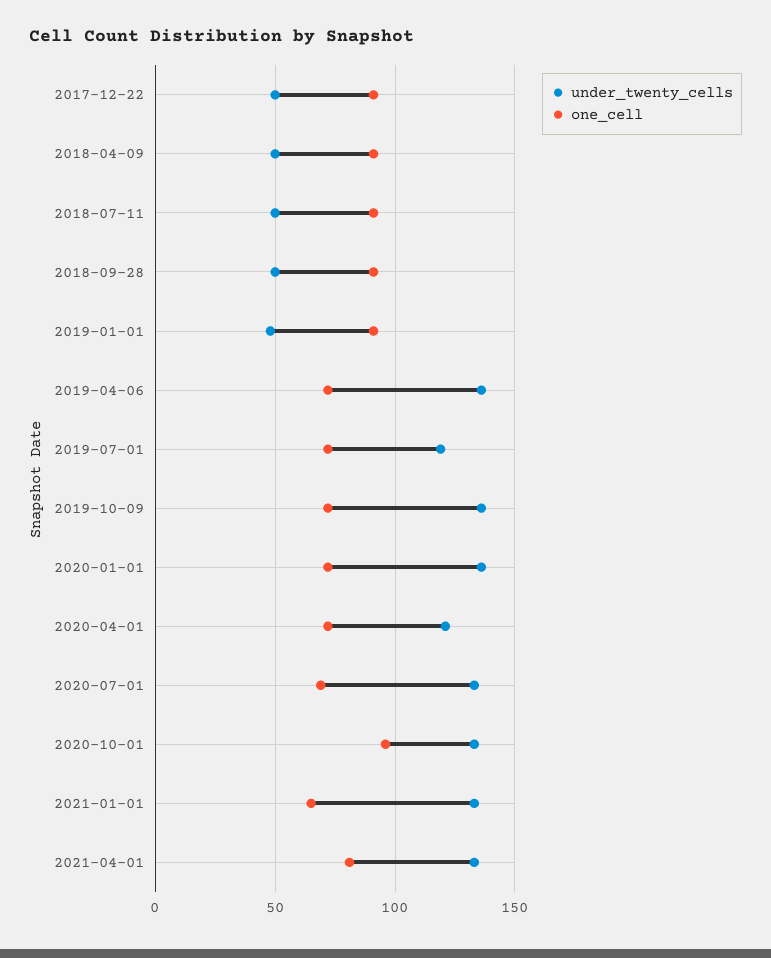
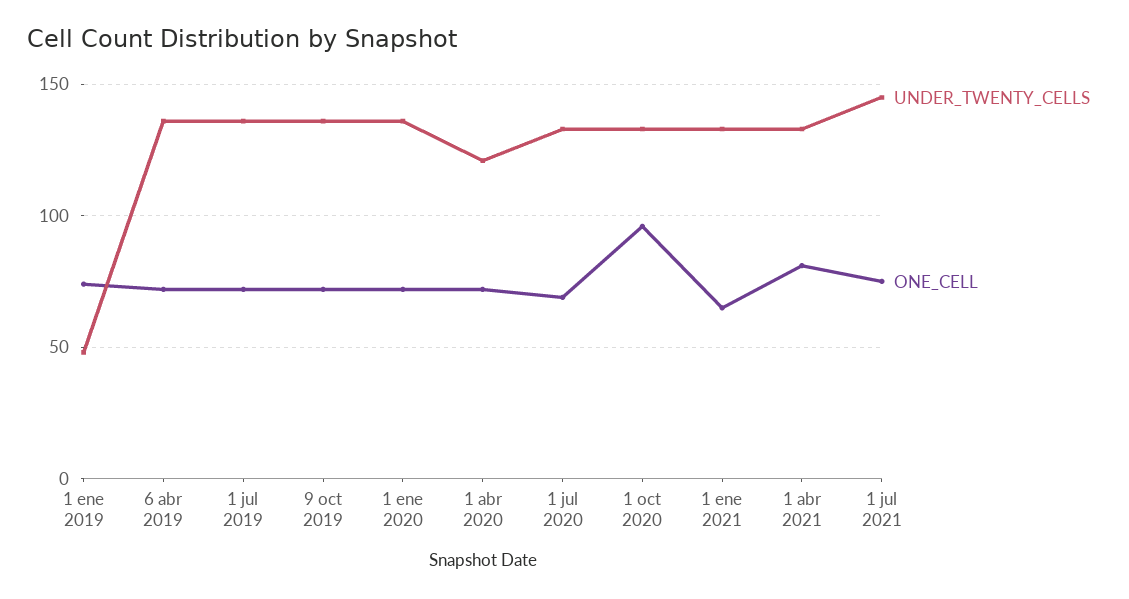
under_twenty_cells, 2017-12-22: 50 -> none
one_cell, 2017-12-22: 90 -> none
under_twenty_cells, 2018-04-09: 50 -> none
one_cell, 2018-04-09: 90 -> none
under_twenty_cells, 2018-07-11: 50 -> none
one_cell, 2018-07-11: 90 -> none
under_twenty_cells, 2018-09-28: 50 -> none
one_cell, 2018-09-28: 90 -> none
one_cell, 2019-01-01: 90 -> 75
under_twenty_cells, 2019-07-01: 120 -> 135
under_twenty_cells, 1 jul 2021: none -> 145
one_cell, 1 jul 2021: none -> 75

